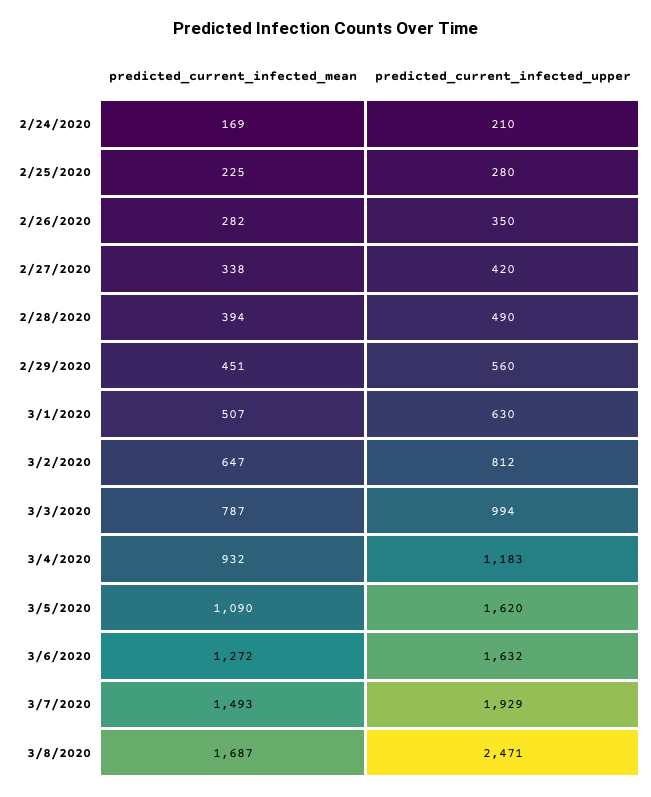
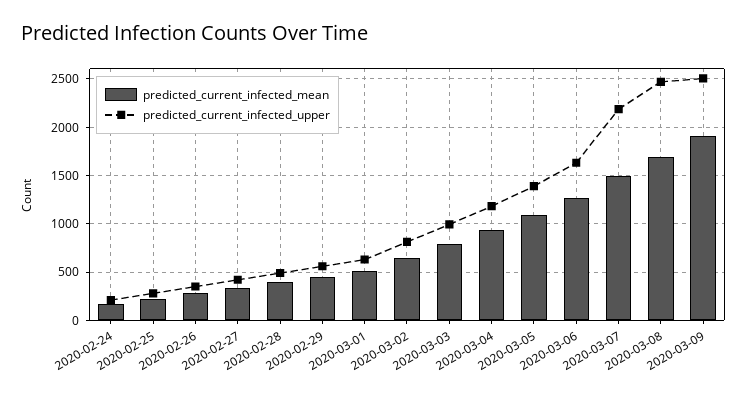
predicted_current_infected_upper, 3/5/2020: 1620 -> 1400
predicted_current_infected_upper, 3/7/2020: 1929 -> 2200
predicted_current_infected_mean, 2020-03-09: none -> 1900
predicted_current_infected_upper, 2020-03-09: none -> 2500

